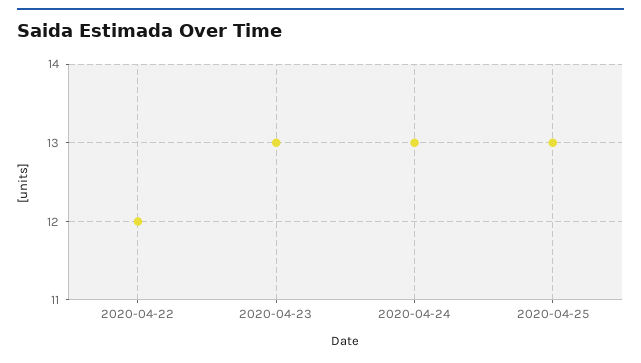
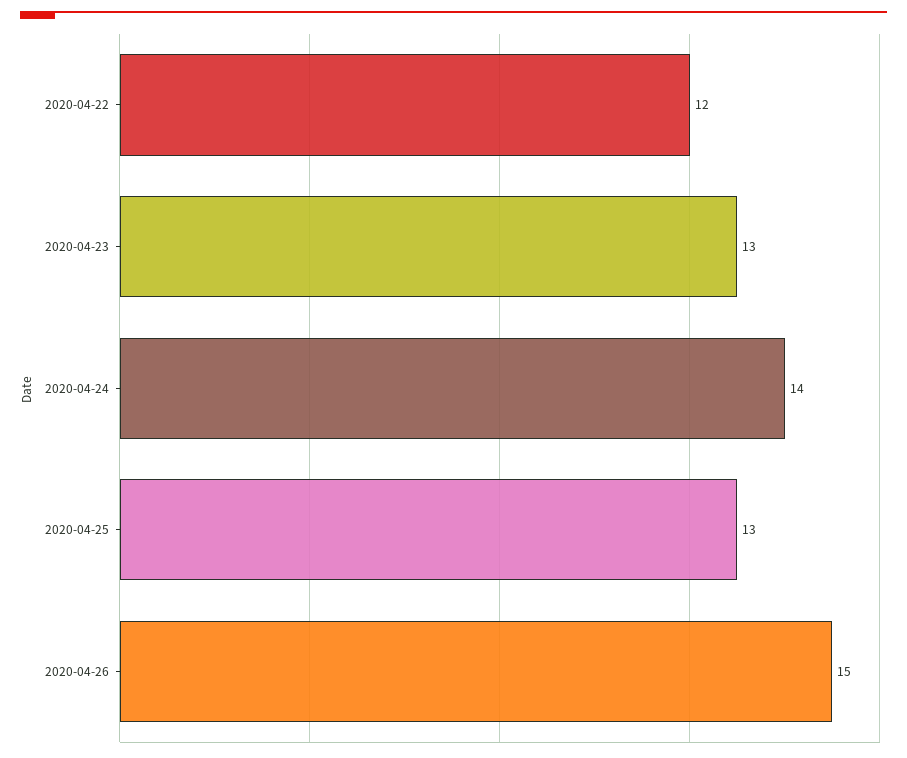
2020-04-24: 13 -> 14
2020-04-26: none -> 15

